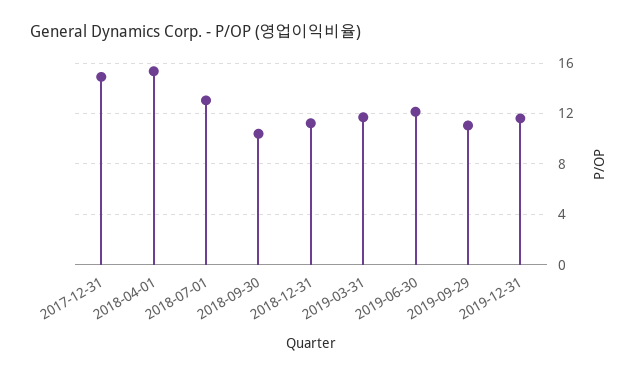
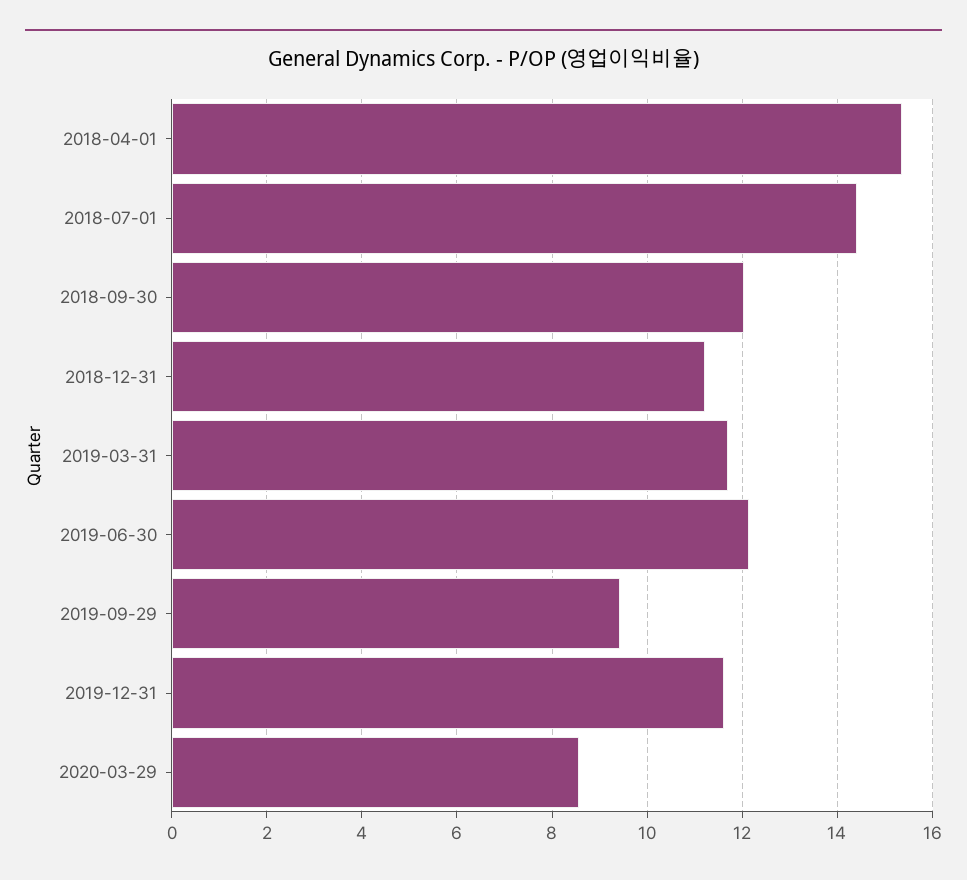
2017-12-31: 15 -> none
2018-07-01: 13 -> 14.4
2018-09-30: 10.5 -> 12
2019-09-29: 11 -> 9.4
2020-03-29: none -> 8.6

